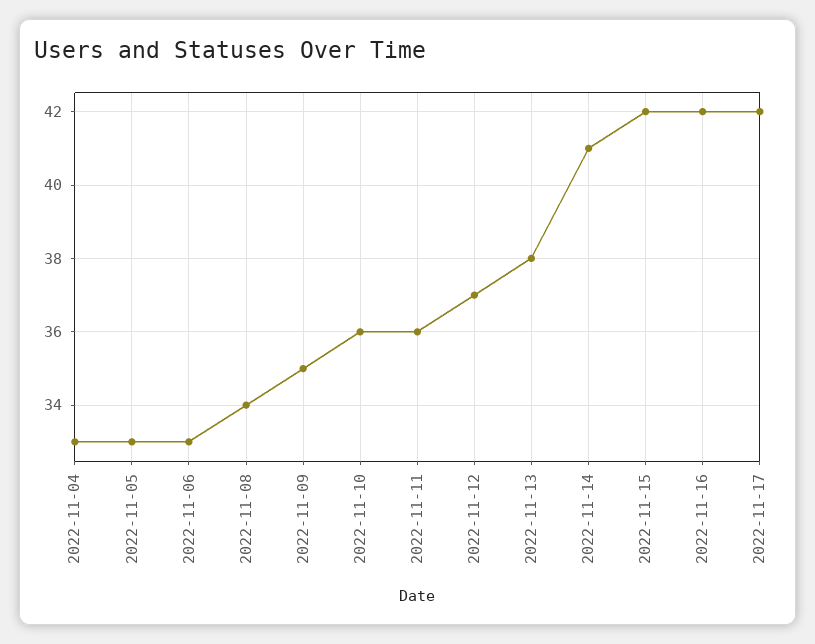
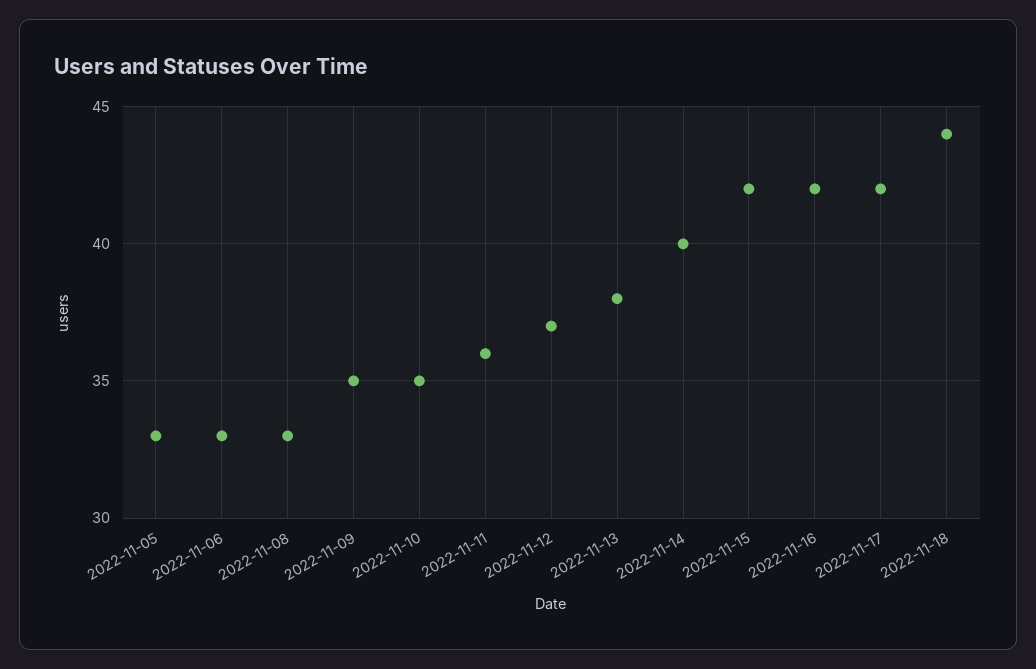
2022-11-04: 33 -> none
2022-11-08: 34 -> 33
2022-11-10: 36 -> 35
2022-11-14: 41 -> 40
2022-11-18: none -> 44

